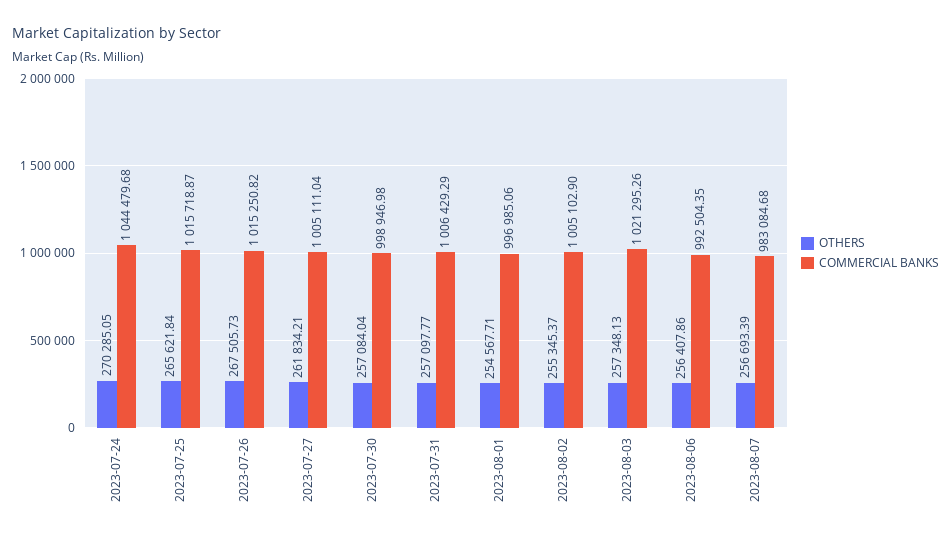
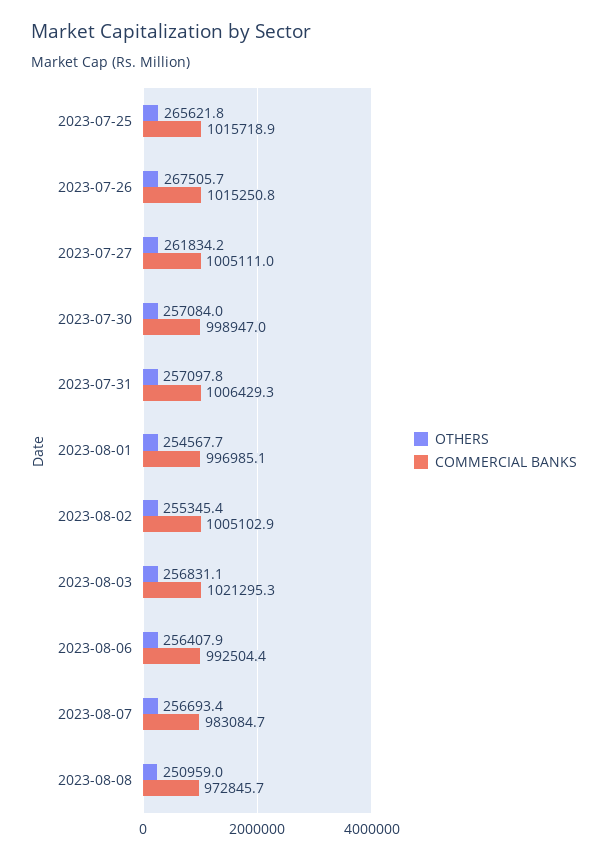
OTHERS, 2023-07-24: 270285.05 -> none
COMMERCIAL BANKS, 2023-07-24: 1044479.68 -> none
OTHERS, 2023-08-03: 257348.13 -> 256831.1
OTHERS, 2023-08-08: none -> 250959
COMMERCIAL BANKS, 2023-08-08: none -> 972845.7

